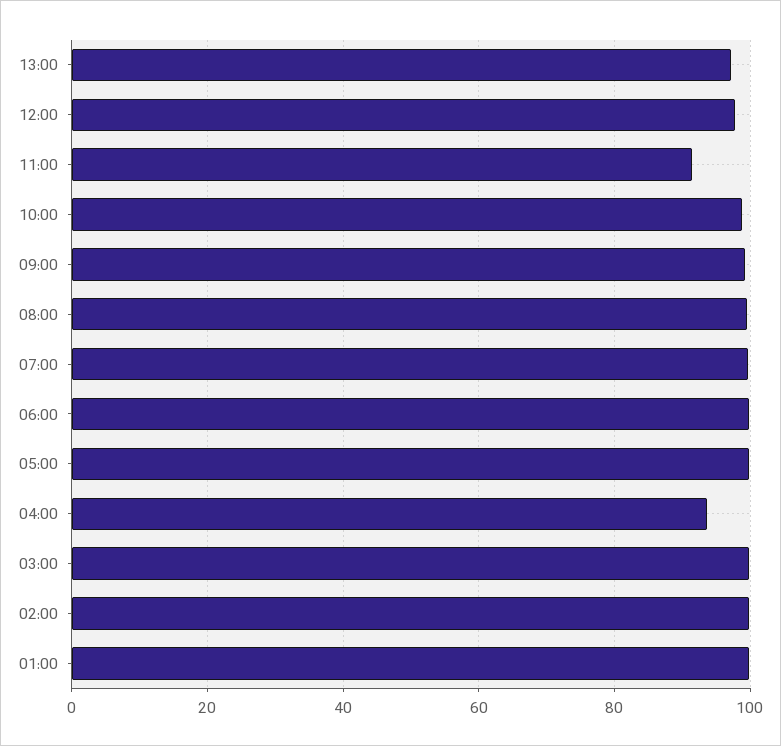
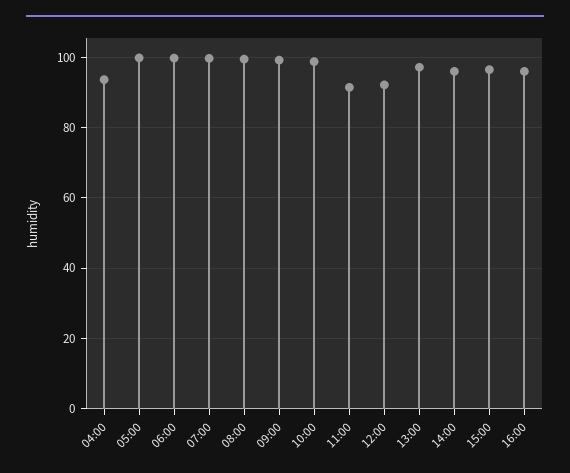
12:00: 98 -> 92
03:00: 100 -> none
02:00: 100 -> none
01:00: 100 -> none
14:00: none -> 96
15:00: none -> 96
16:00: none -> 96

